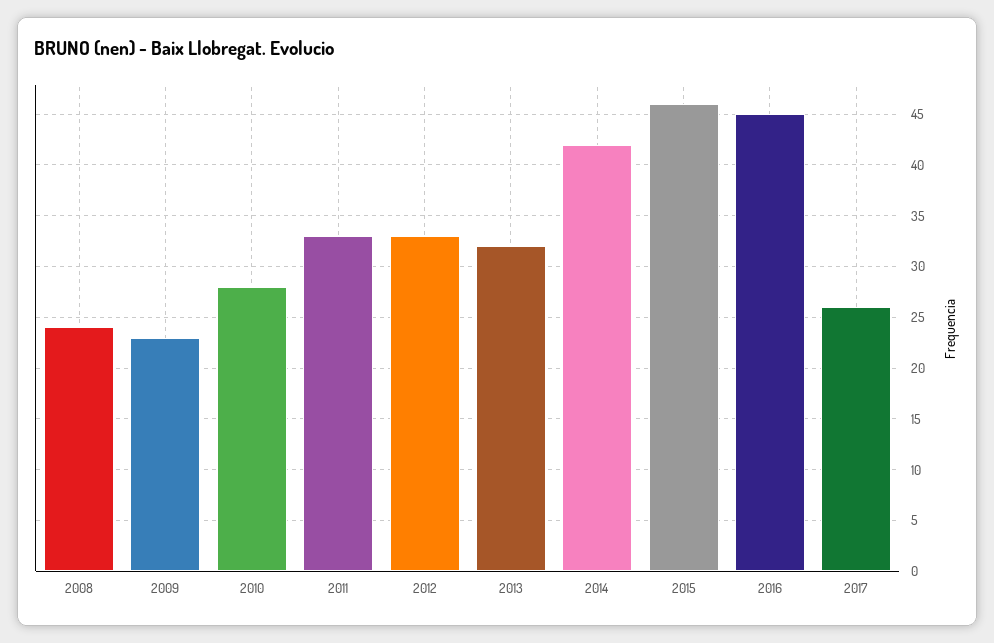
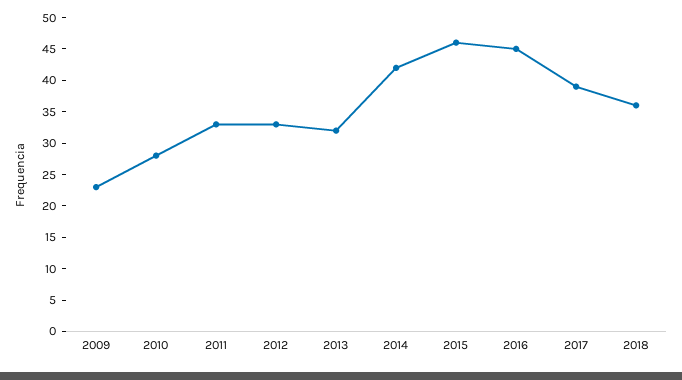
2008: 24 -> none
2017: 26 -> 40
2018: none -> 35

